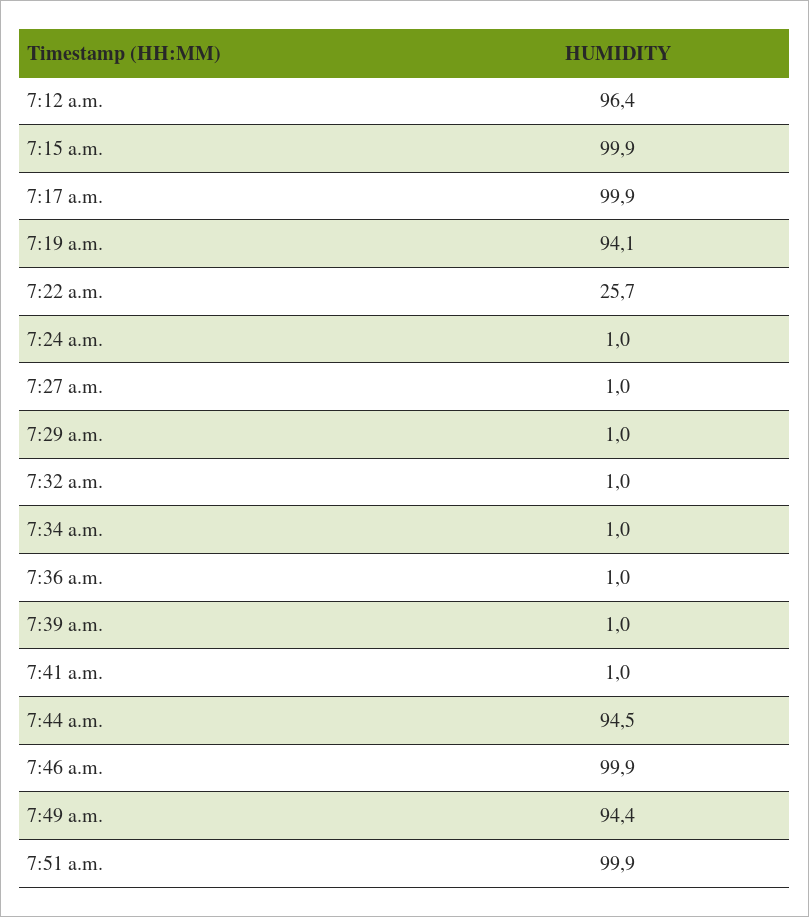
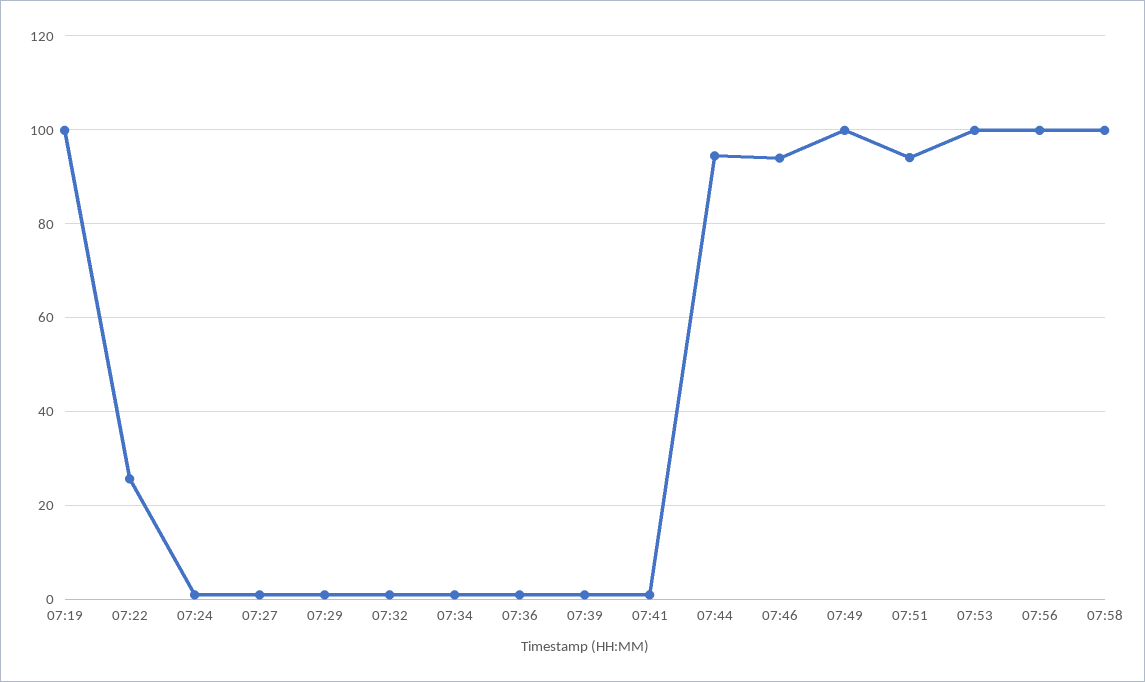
7:12 a.m.: 96.4 -> none
7:15 a.m.: 99.9 -> none
7:17 a.m.: 99.9 -> none
7:19 a.m.: 94.1 -> 100
7:46 a.m.: 99.9 -> 94
7:49 a.m.: 94.4 -> 100
7:51 a.m.: 99.9 -> 94
07:53: none -> 100
07:56: none -> 100
07:58: none -> 100

